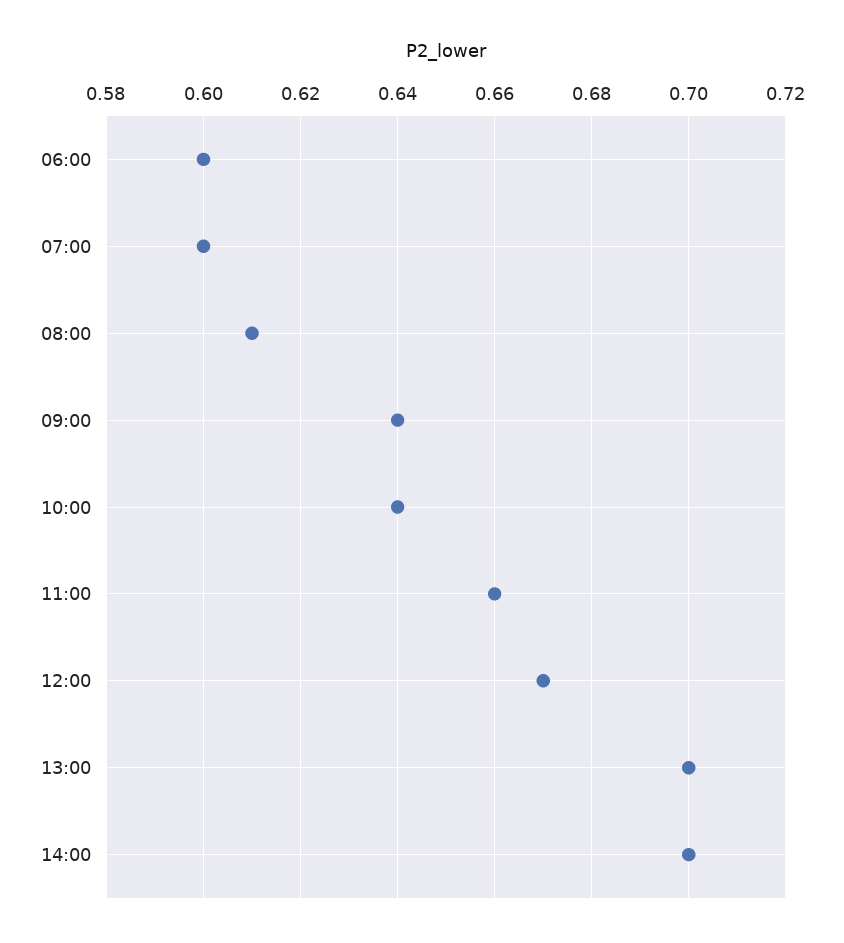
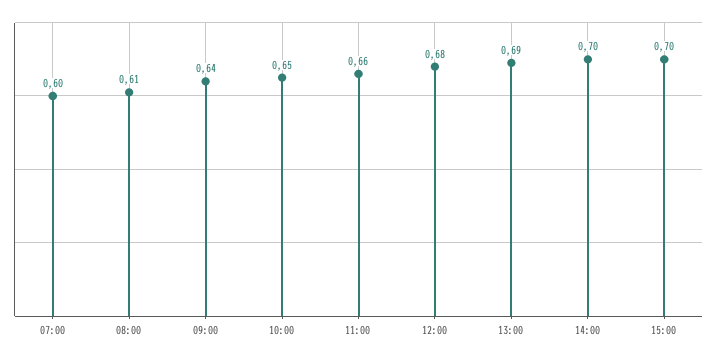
06:00: 0.6 -> none
10:00: 0.64 -> 0.65
12:00: 0.67 -> 0.68
13:00: 0.7 -> 0.69
15:00: none -> 0.7

